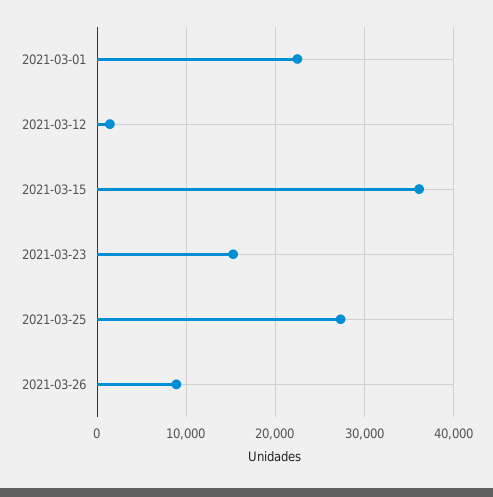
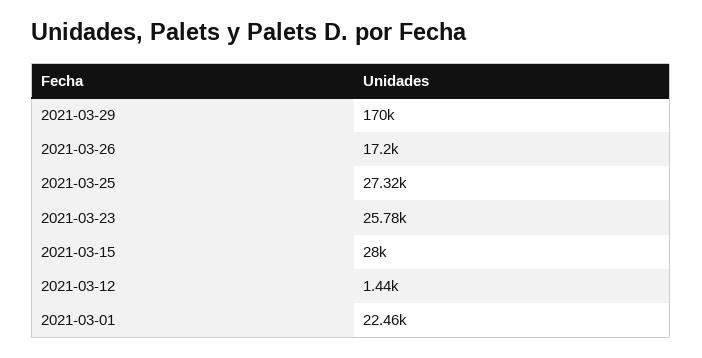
2021-03-15: 36000 -> 28000
2021-03-23: 15000 -> 25780
2021-03-26: 9000 -> 17200
2021-03-29: none -> 170000

